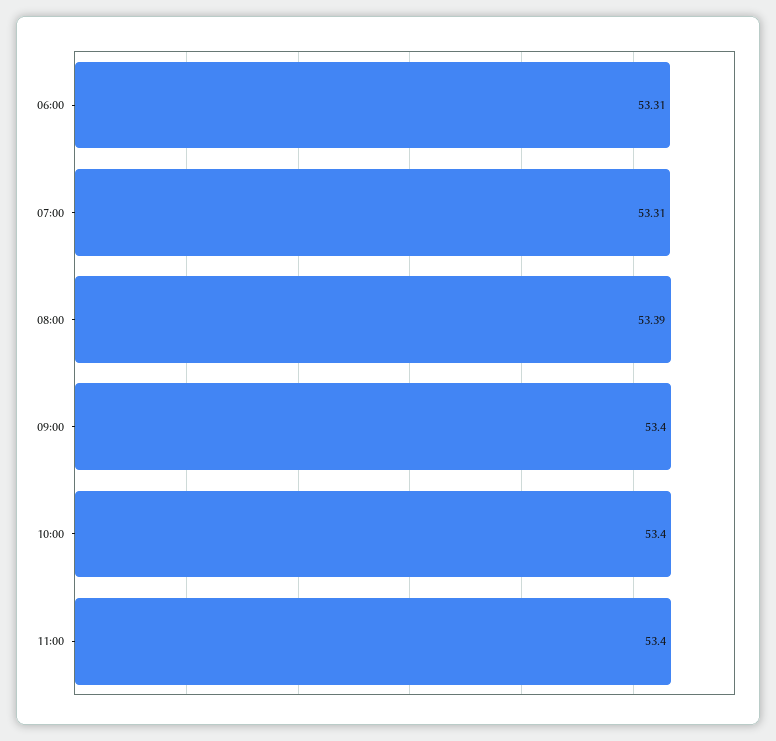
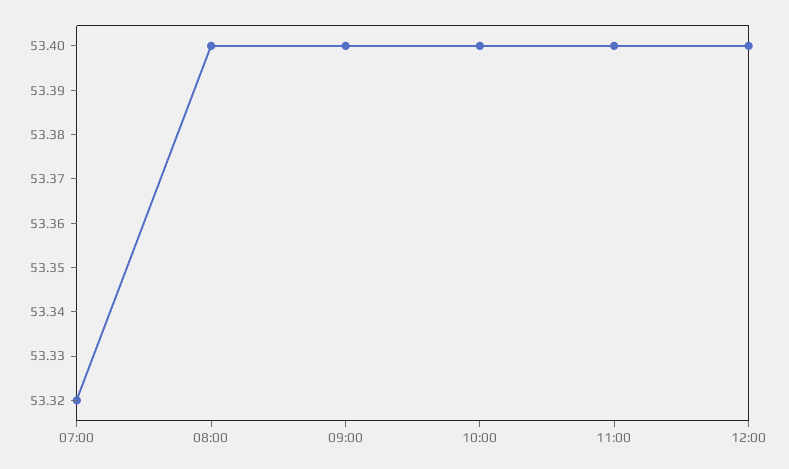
06:00: 53.31 -> none
07:00: 53.31 -> 53.32
08:00: 53.39 -> 53.4
12:00: none -> 53.4

